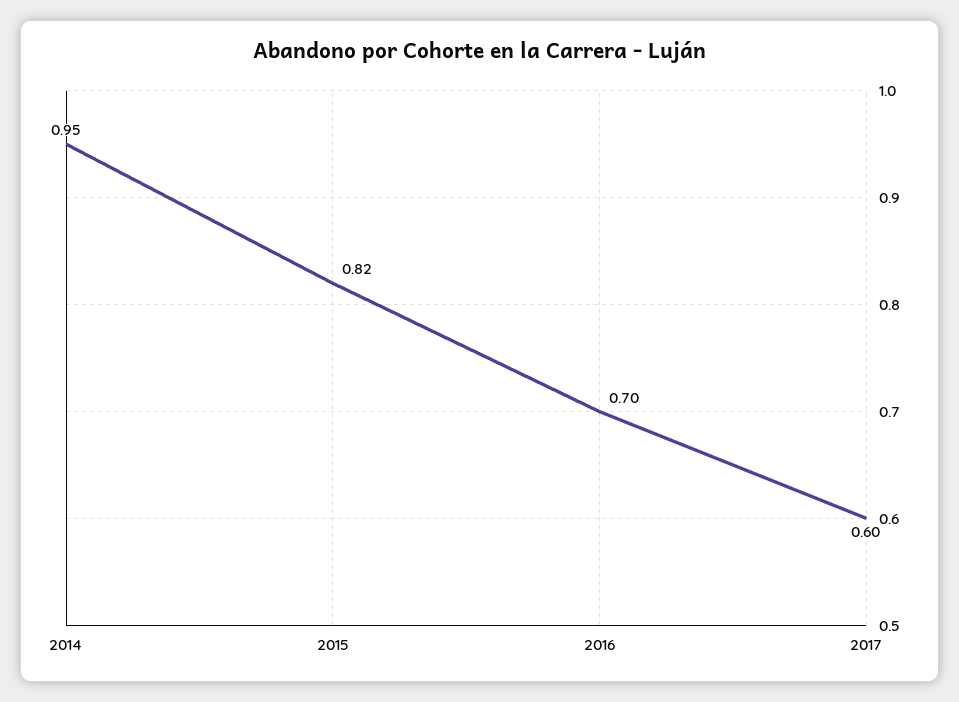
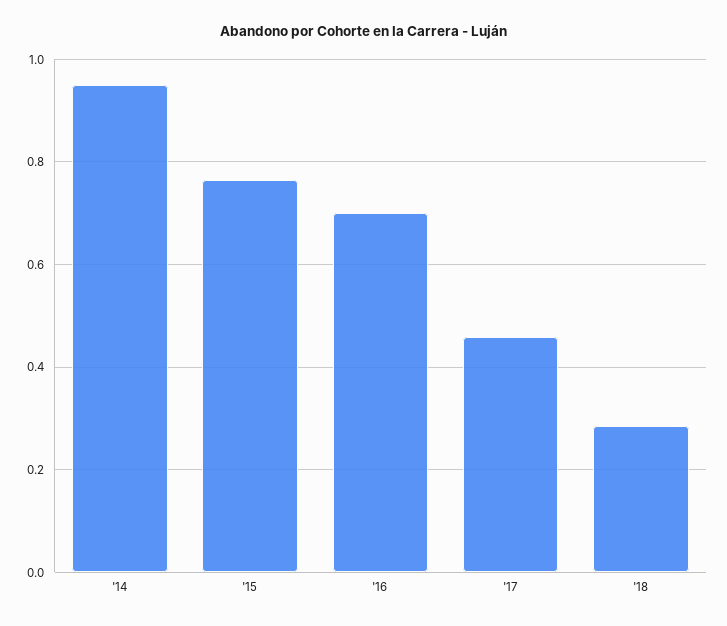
2015: 0.82 -> 0.76
2017: 0.6 -> 0.46
'18: none -> 0.28

